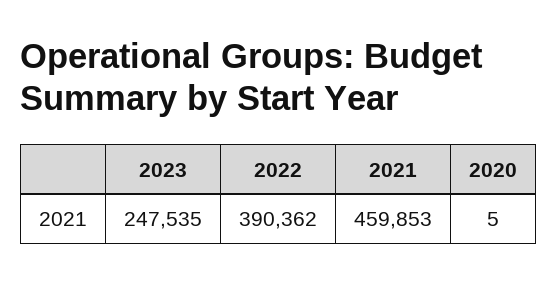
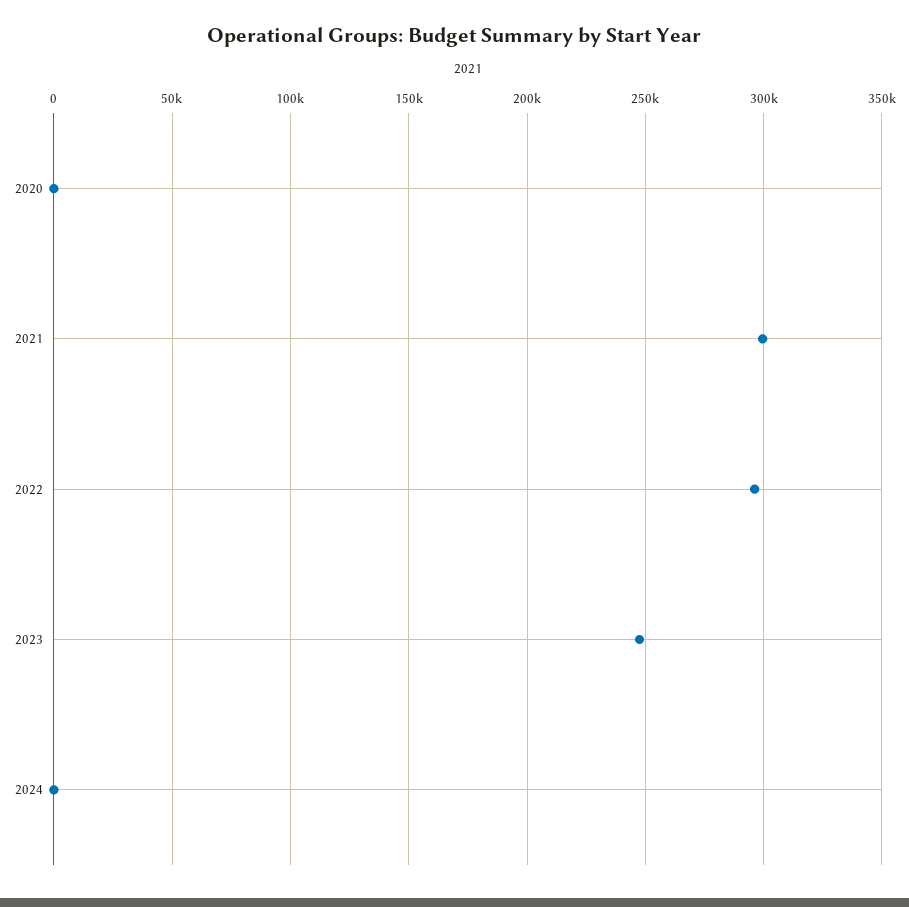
2022: 390362 -> 295000
2021: 459853 -> 300000
2024: none -> 0

